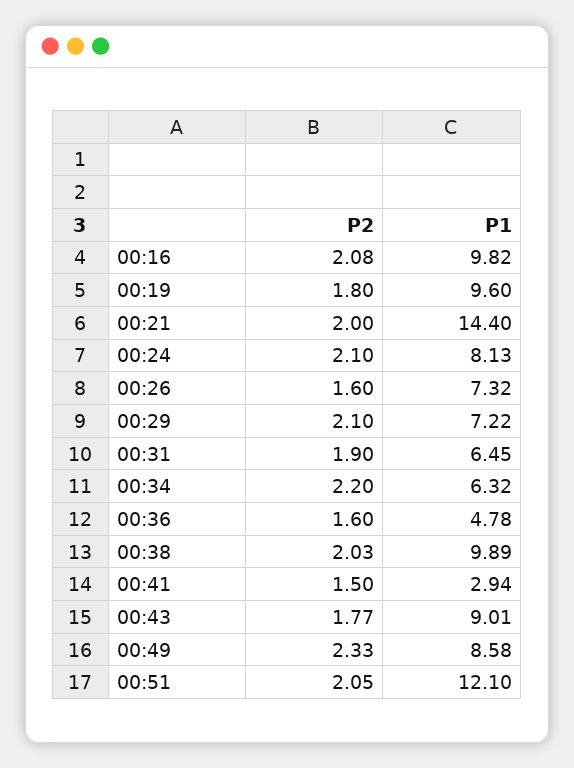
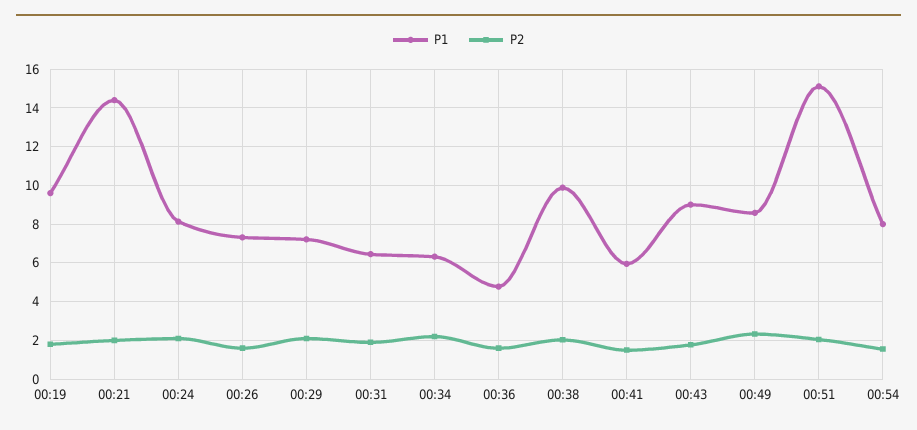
P2, 00:16: 2.08 -> none
P1, 00:16: 9.82 -> none
P1, 00:41: 2.94 -> 6
P1, 00:51: 12.1 -> 15
P1, 00:54: none -> 8
P2, 00:54: none -> 1.5

